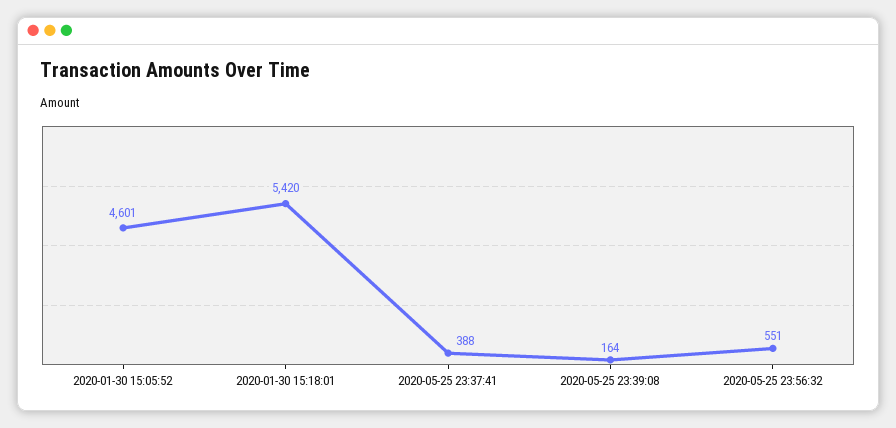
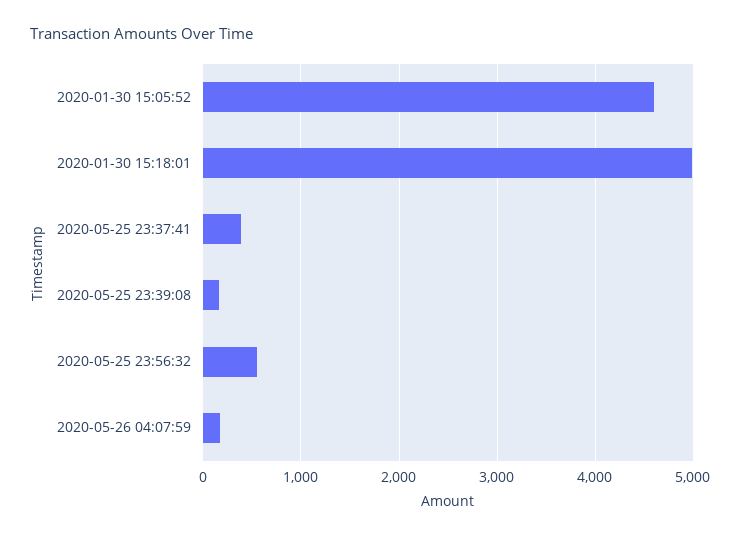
2020-01-30 15:18:01: 5420 -> 5000
2020-05-26 04:07:59: none -> 200

